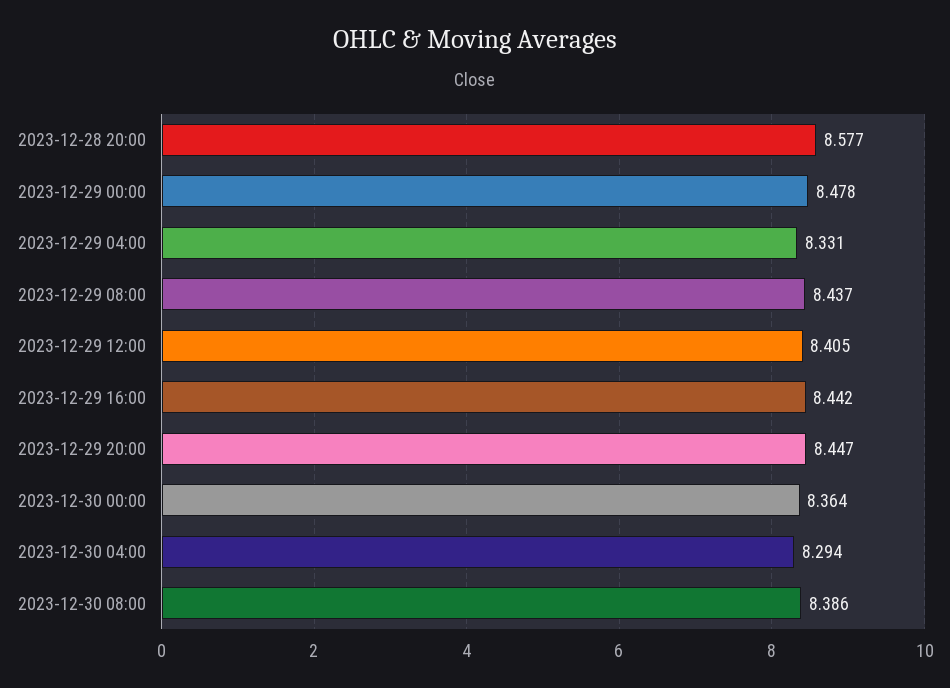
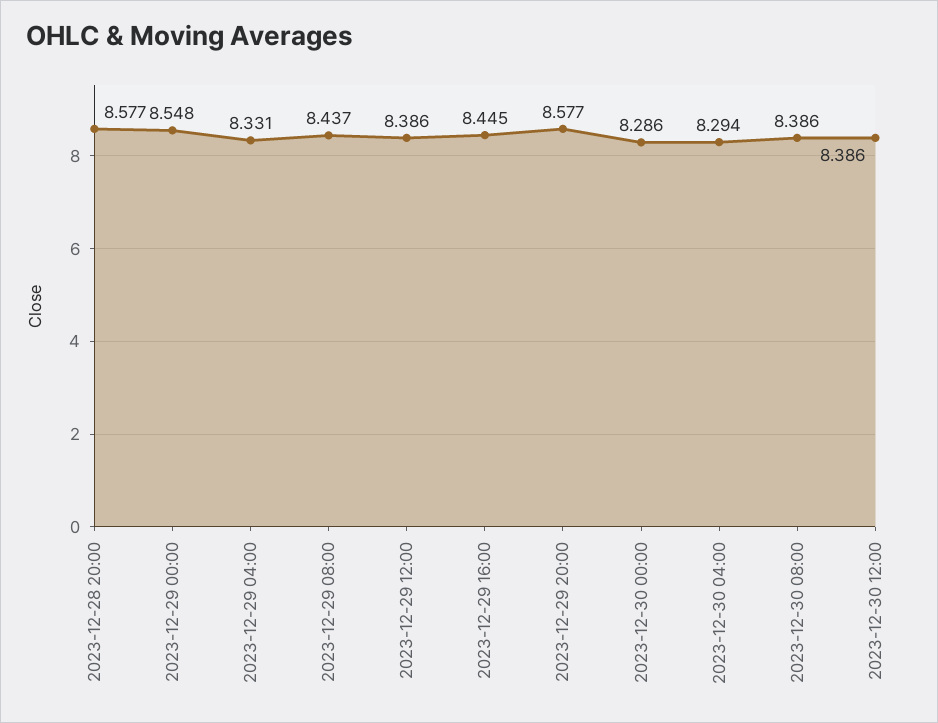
2023-12-29 00:00: 8.478 -> 8.548
2023-12-29 12:00: 8.405 -> 8.386
2023-12-29 16:00: 8.442 -> 8.445
2023-12-29 20:00: 8.447 -> 8.577
2023-12-30 00:00: 8.364 -> 8.286
2023-12-30 12:00: none -> 8.386

